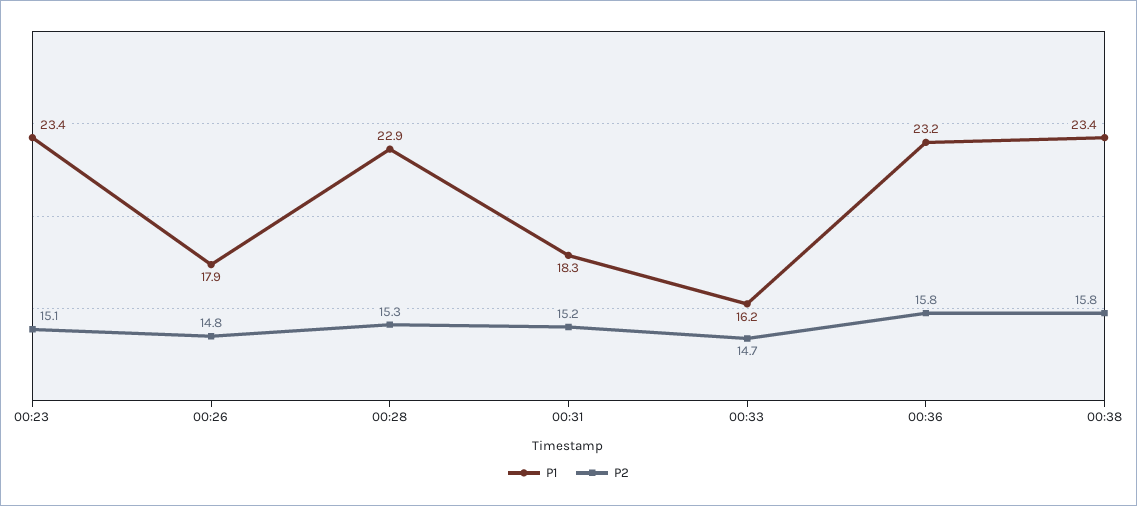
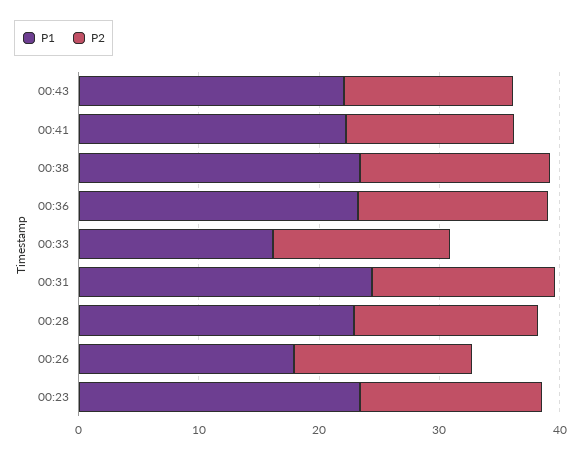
P1, 00:31: 18.3 -> 24
P1, 00:43: none -> 22
P2, 00:43: none -> 14
P1, 00:41: none -> 22
P2, 00:41: none -> 14

